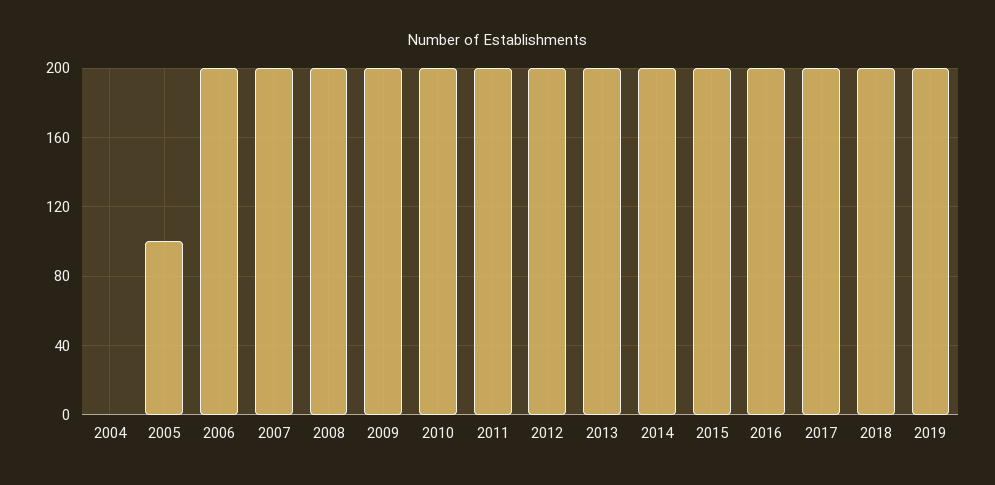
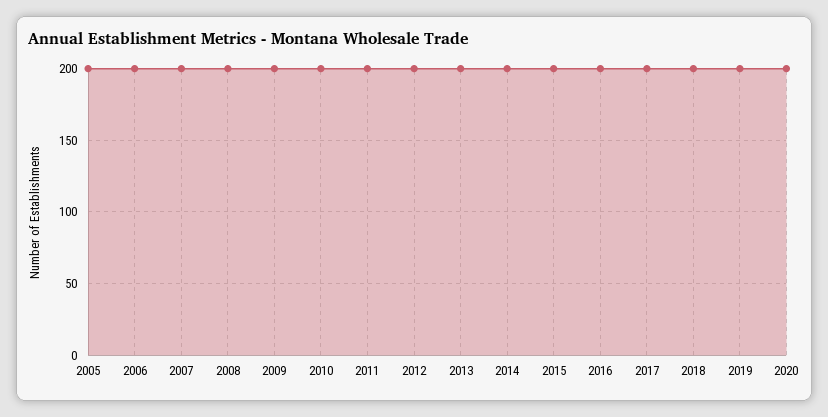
2004: 0 -> none
2005: 100 -> 200
2020: none -> 200

